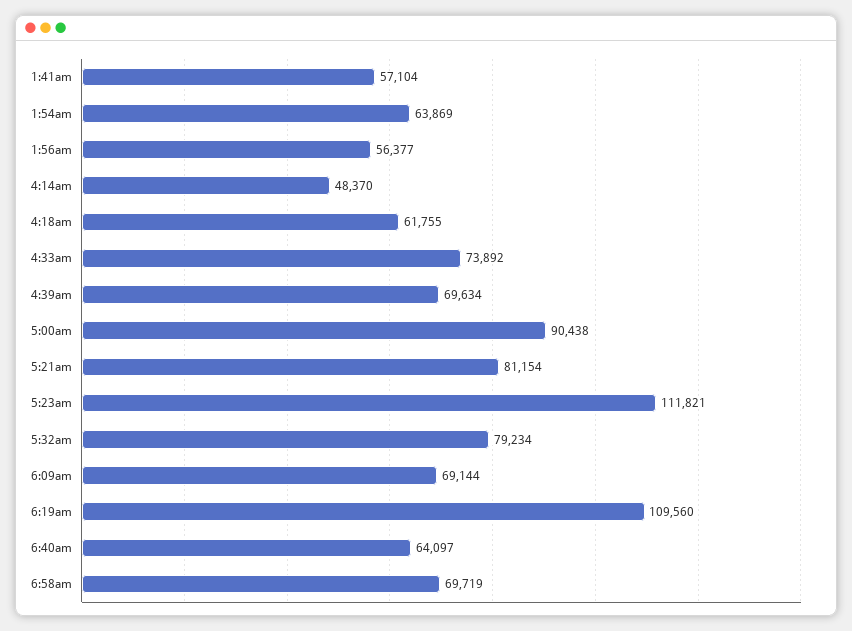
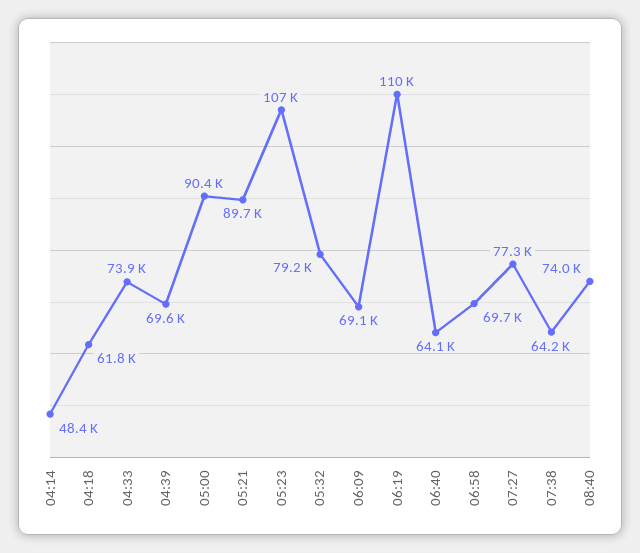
1:41am: 57104 -> none
1:54am: 63869 -> none
1:56am: 56377 -> none
5:21am: 81154 -> 89700
5:23am: 111821 -> 107000
07:27: none -> 77300
07:38: none -> 64200
08:40: none -> 74000

